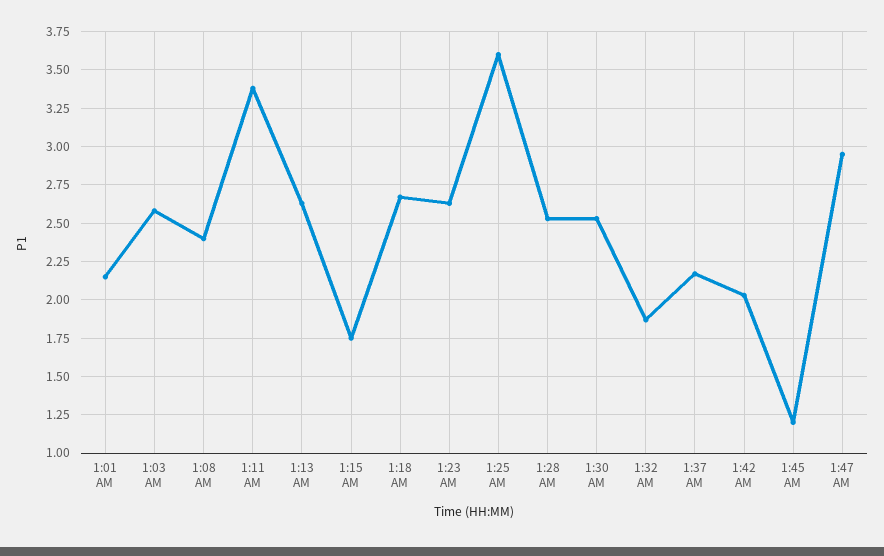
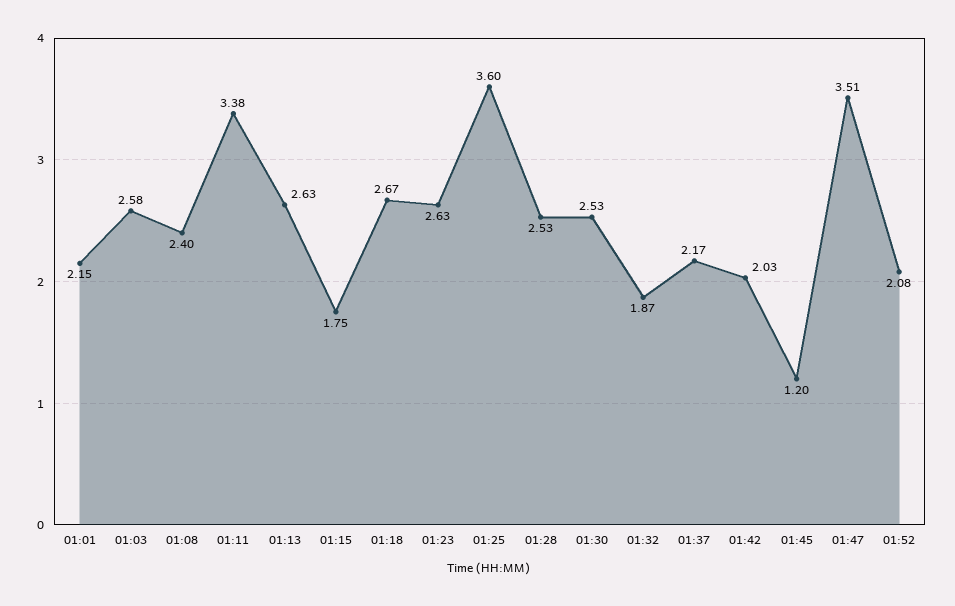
1:47 AM: 2.95 -> 3.51
01:52: none -> 2.08

